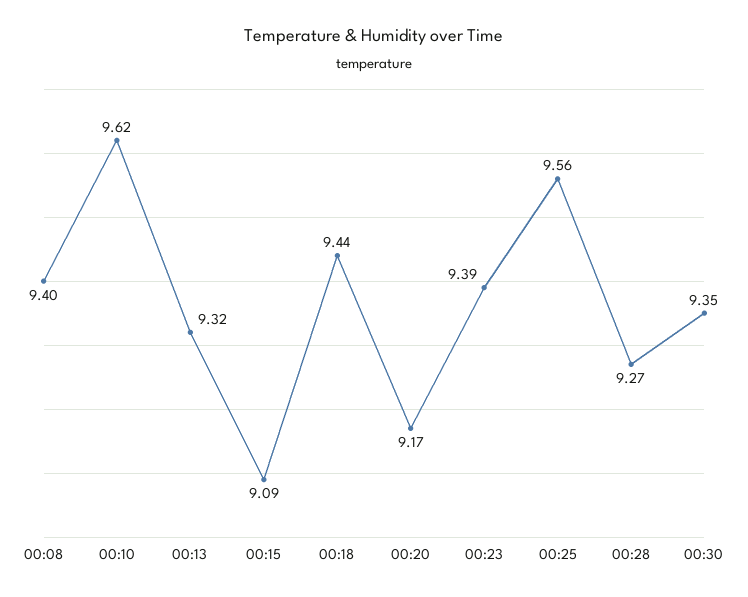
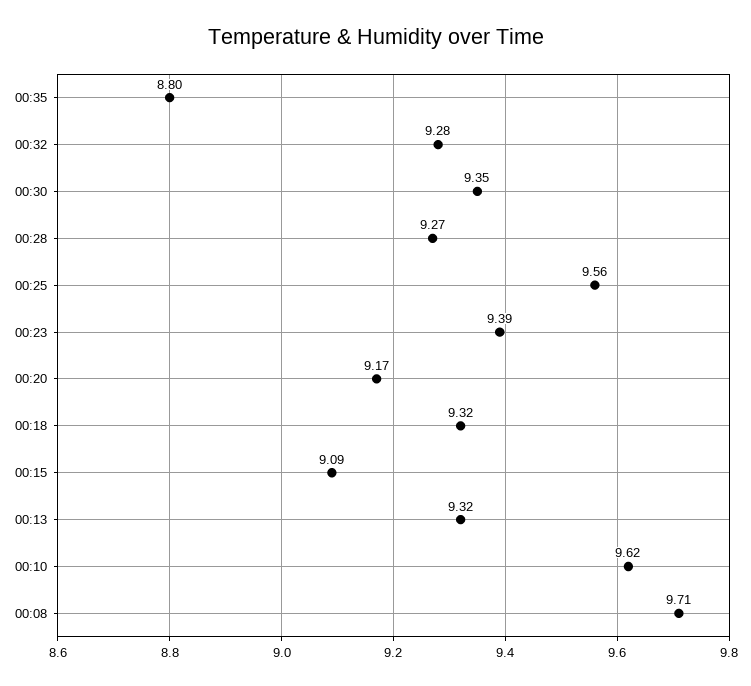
00:08: 9.4 -> 9.71
00:18: 9.44 -> 9.32
00:35: none -> 8.8
00:32: none -> 9.28

